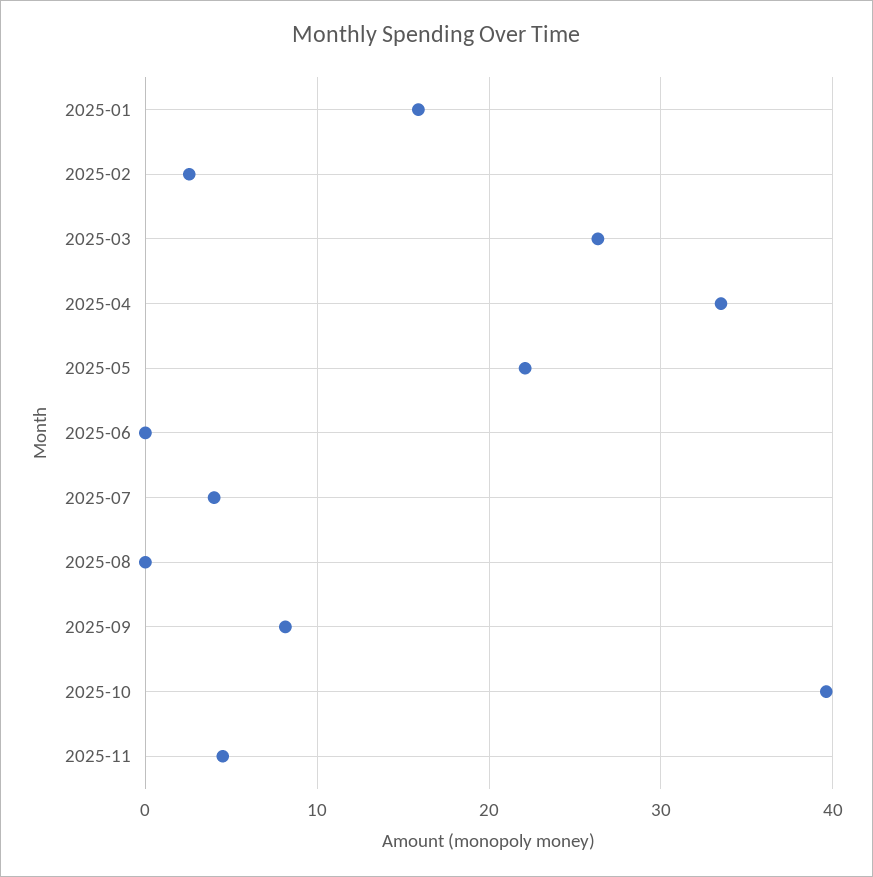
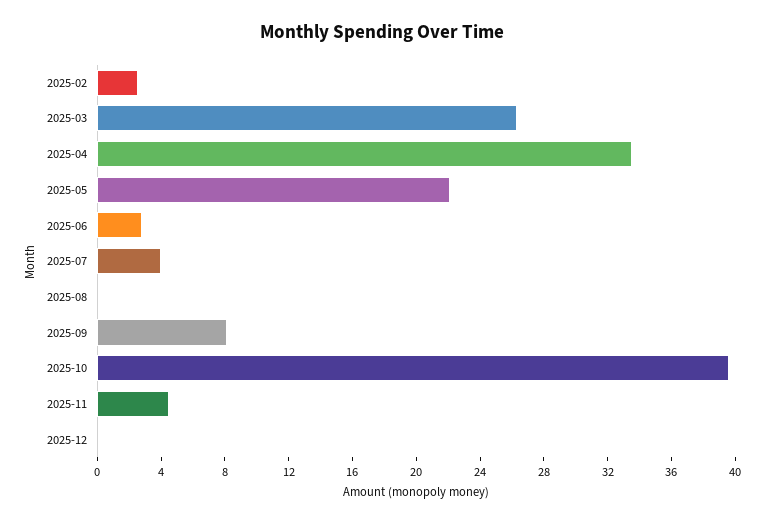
2025-01: 16 -> none
2025-06: 0 -> 3
2025-12: none -> 0

